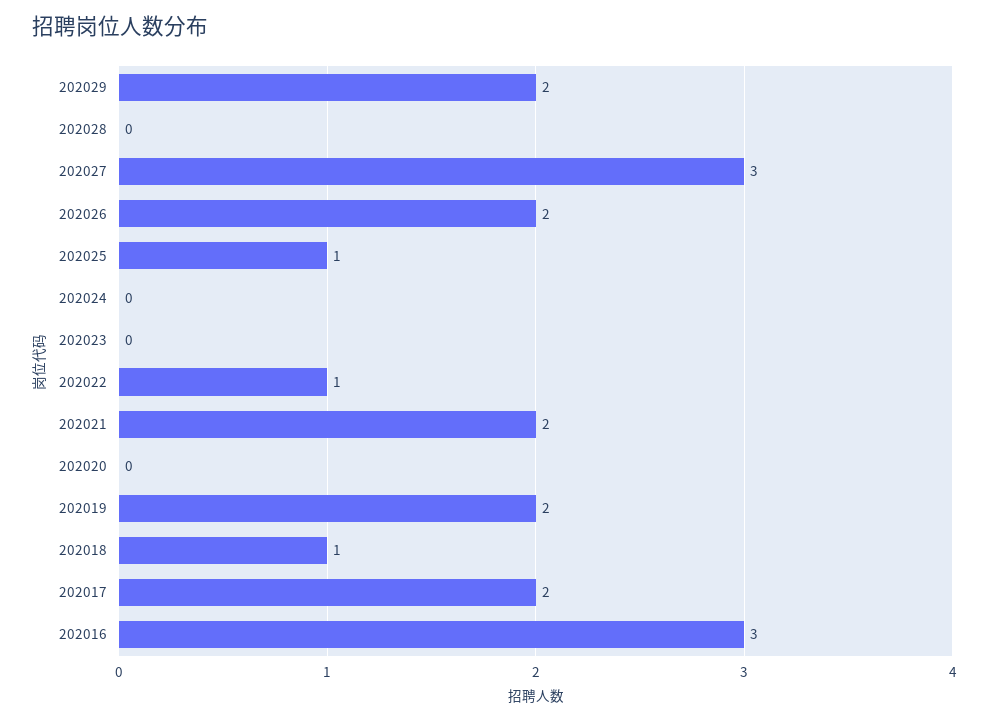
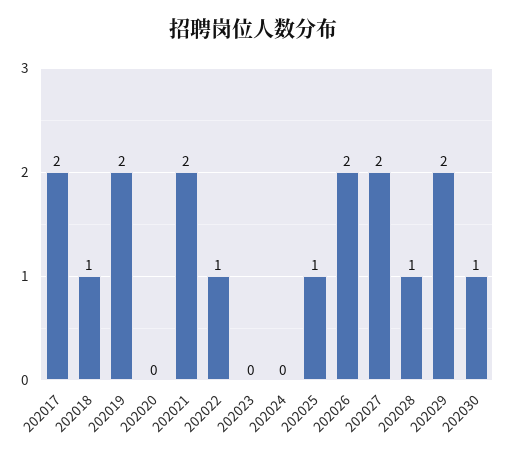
202028: 0 -> 1
202027: 3 -> 2
202016: 3 -> none
202030: none -> 1

